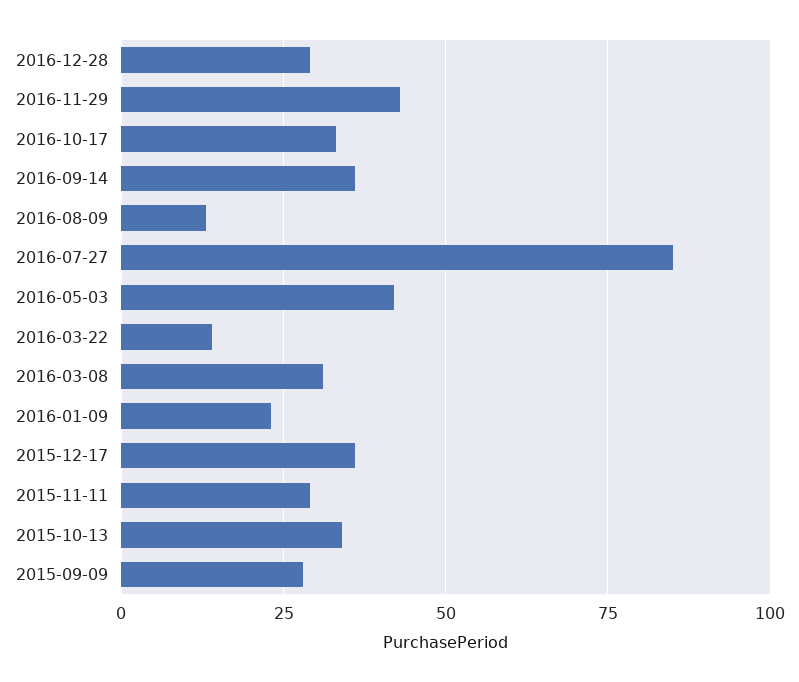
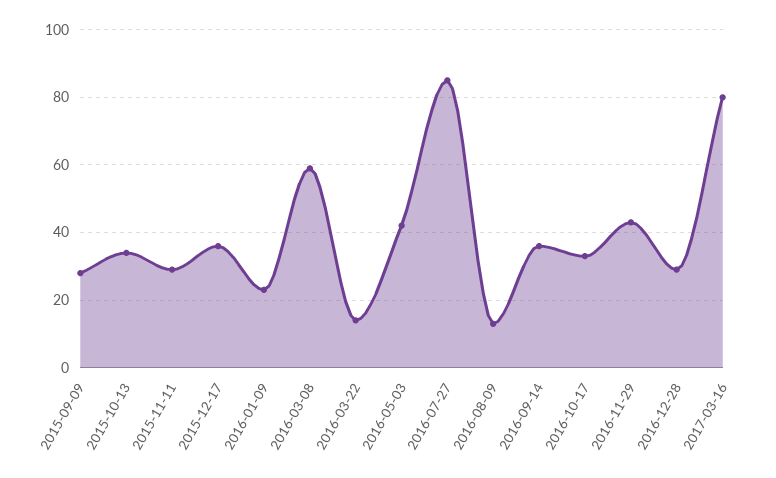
2016-03-08: 30 -> 60
2017-03-16: none -> 80

